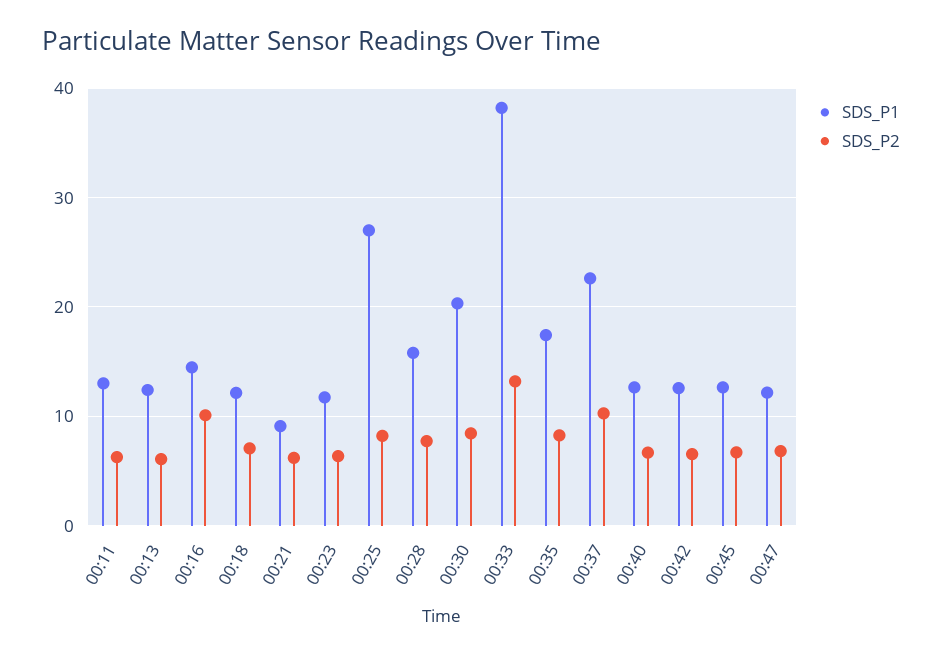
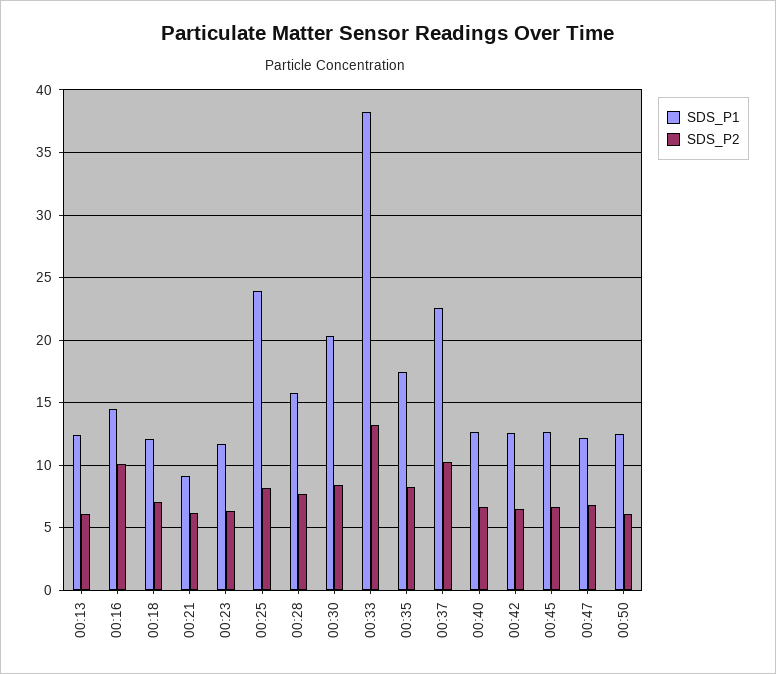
SDS_P1, 00:11: 13 -> none
SDS_P2, 00:11: 6 -> none
SDS_P1, 00:25: 27 -> 24
SDS_P1, 00:50: none -> 12.5
SDS_P2, 00:50: none -> 6

